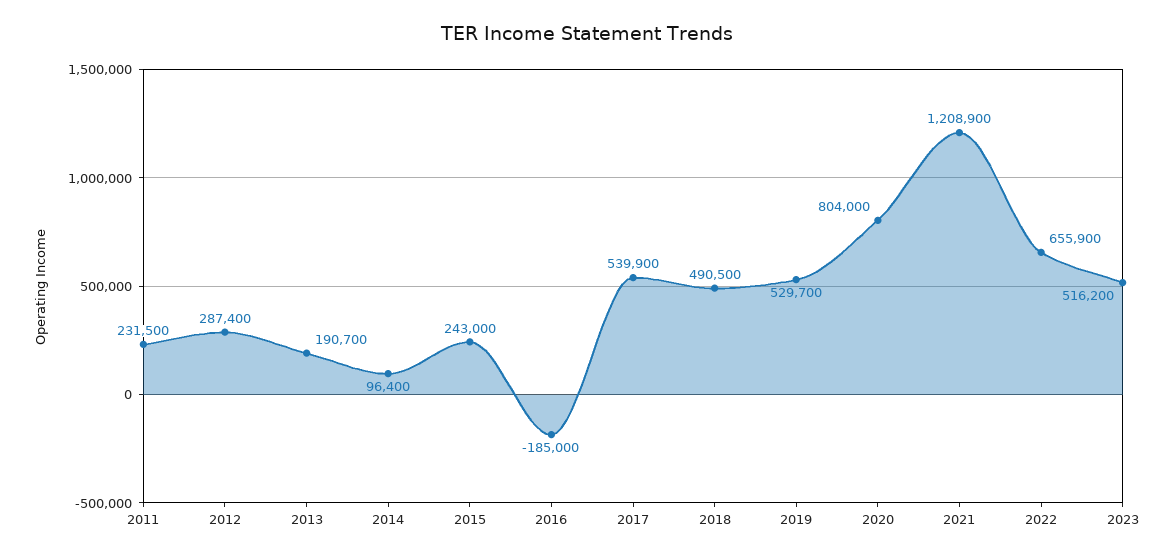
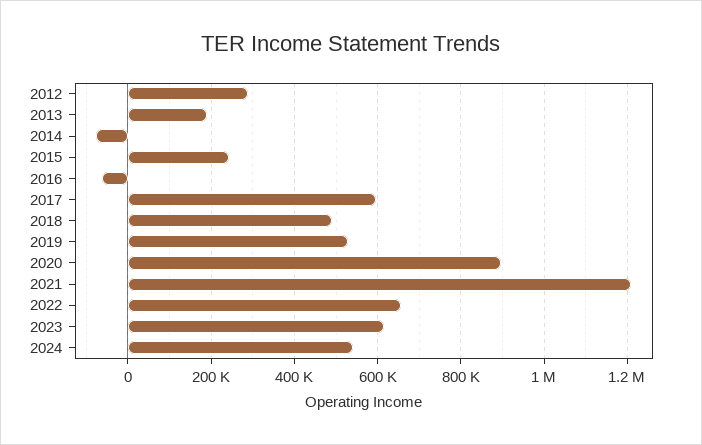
2011: 231500 -> none
2014: 96400 -> -80000
2016: -185000 -> -60000
2017: 539900 -> 600000
2020: 804000 -> 900000
2023: 516200 -> 620000
2024: none -> 540000

